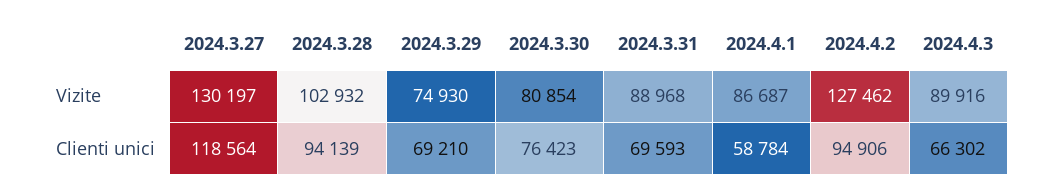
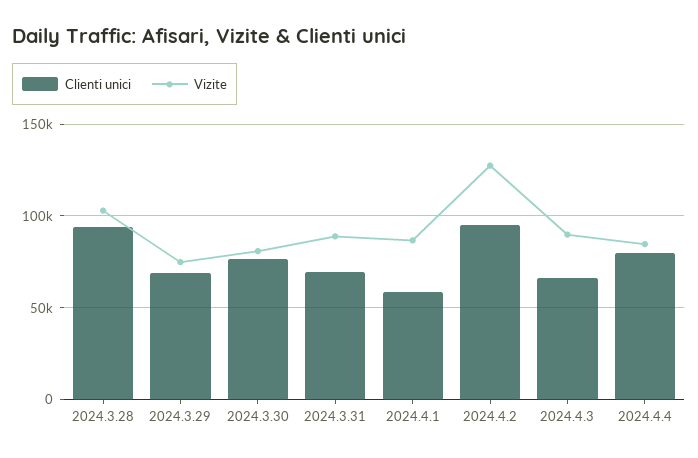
Vizite, 2024.3.27: 130197 -> none
Clienti unici, 2024.3.27: 118564 -> none
Clienti unici, 2024.4.4: none -> 80000
Vizite, 2024.4.4: none -> 85000

